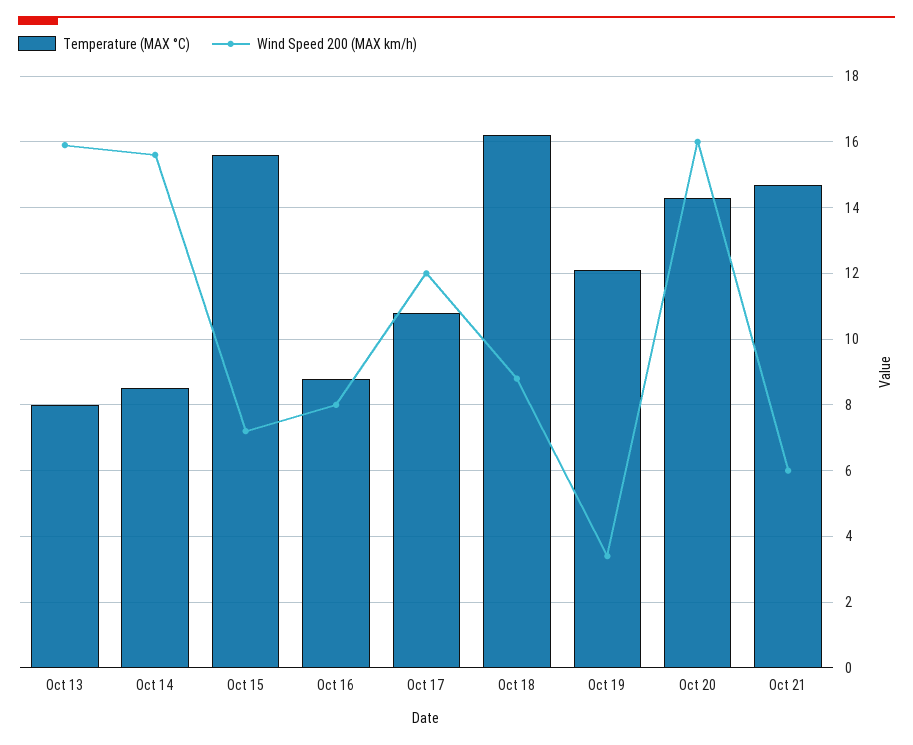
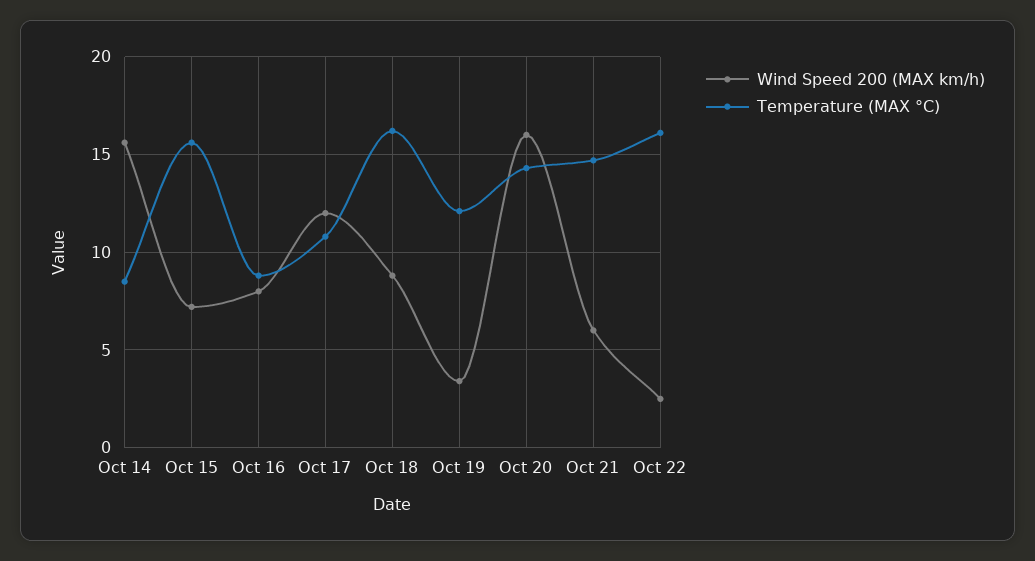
Temperature (MAX °C), Oct 13: 8 -> none
Wind Speed 200 (MAX km/h), Oct 13: 16 -> none
Wind Speed 200 (MAX km/h), Oct 22: none -> 2.5
Temperature (MAX °C), Oct 22: none -> 16

